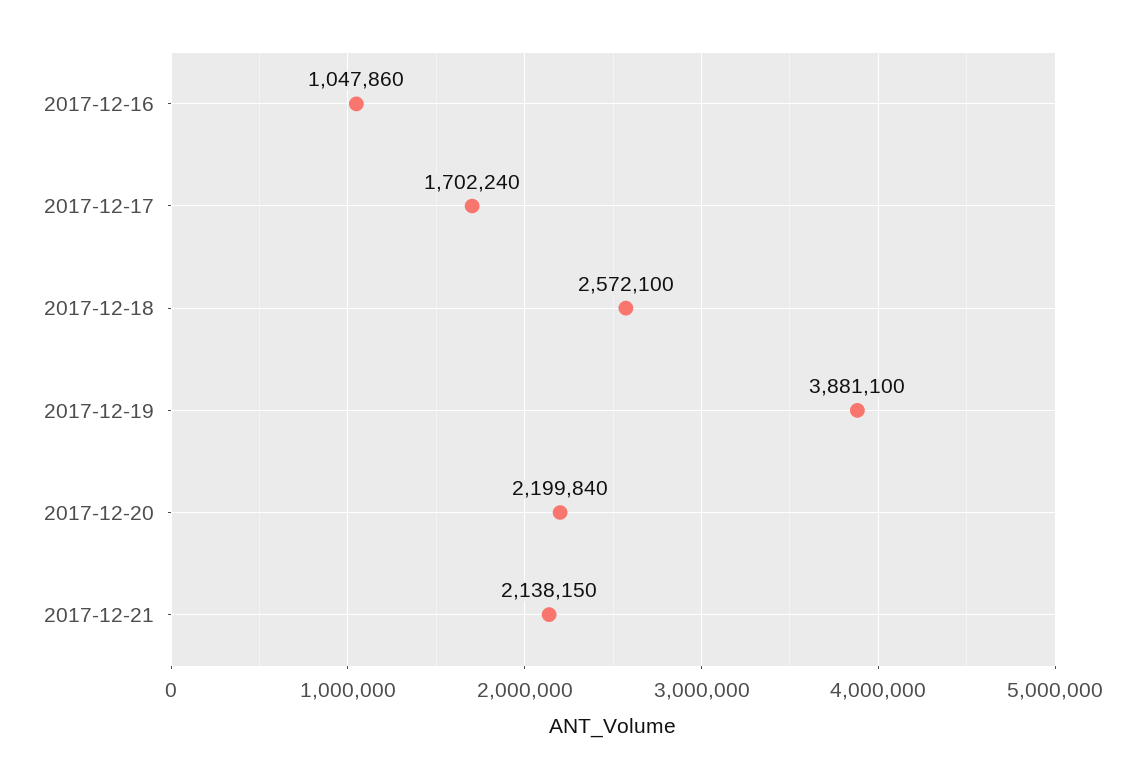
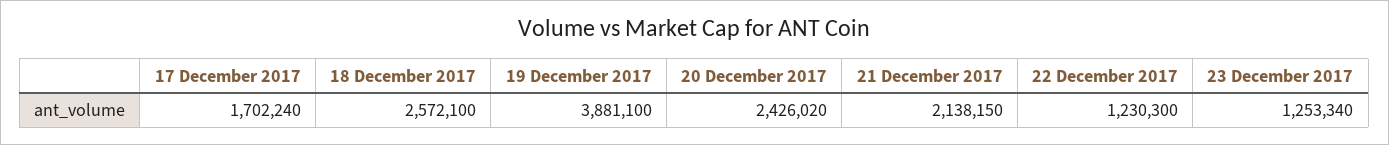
2017-12-16: 1047860 -> none
2017-12-20: 2199840 -> 2426020
22 December 2017: none -> 1230300
23 December 2017: none -> 1253340

